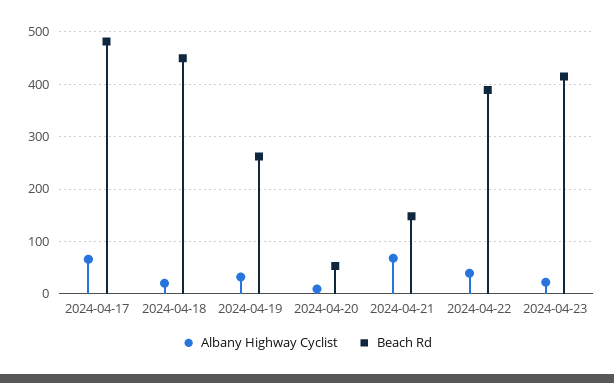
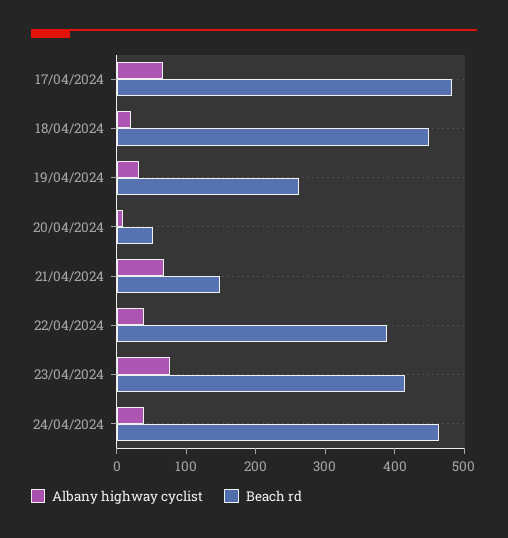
Albany Highway Cyclist, 2024-04-23: 20 -> 80
Albany Highway Cyclist, 24/04/2024: none -> 40
Beach Rd, 24/04/2024: none -> 460

